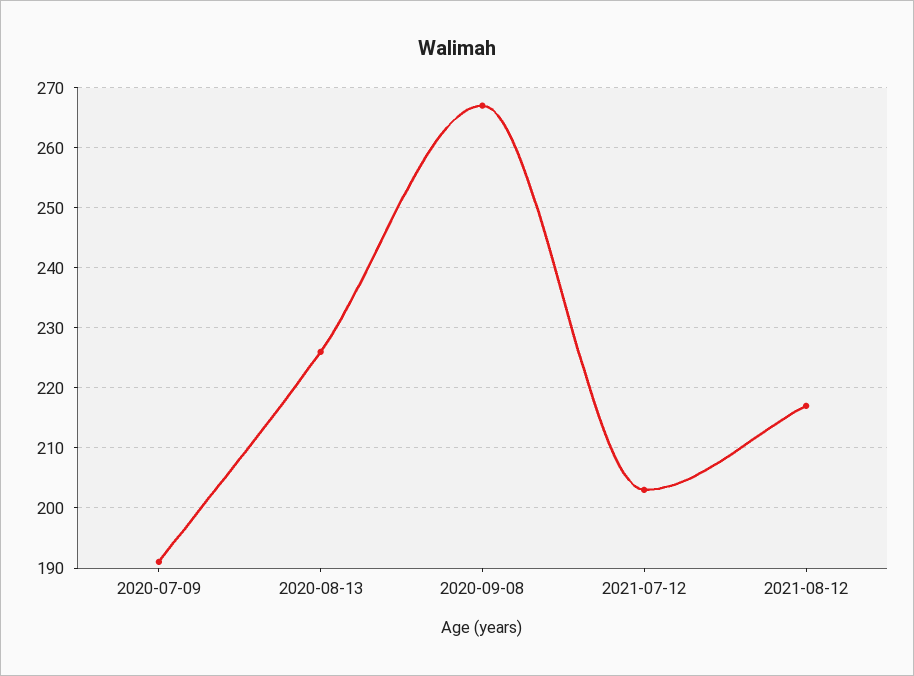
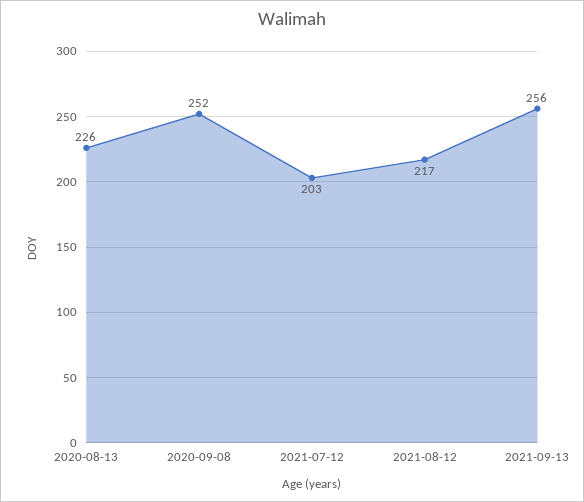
2020-07-09: 191 -> none
2020-09-08: 267 -> 252
2021-09-13: none -> 256

